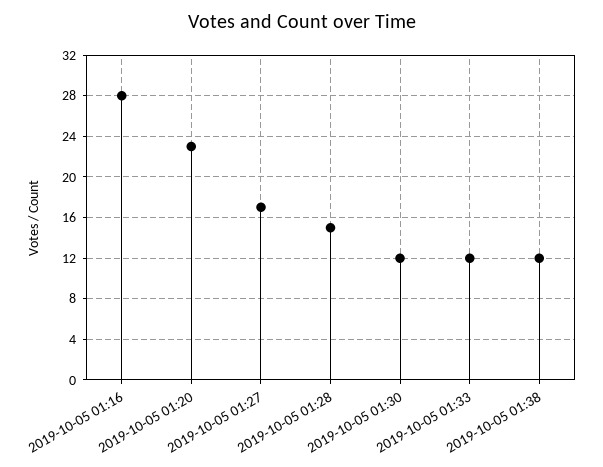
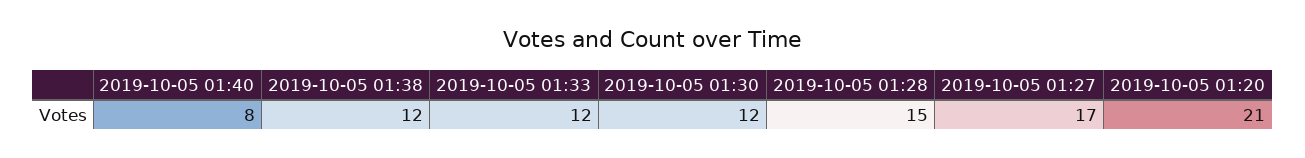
2019-10-05 01:16: 28 -> none
2019-10-05 01:20: 23 -> 21
2019-10-05 01:40: none -> 8

